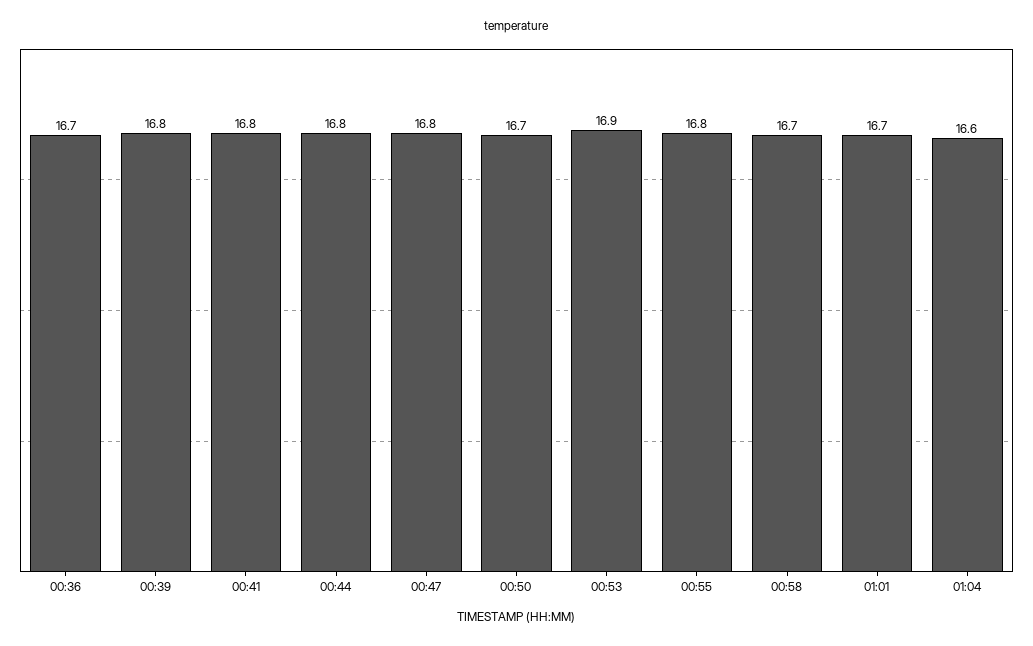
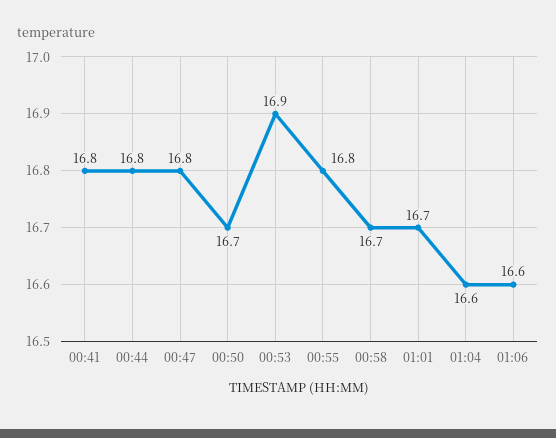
00:36: 16.7 -> none
00:39: 16.8 -> none
01:06: none -> 16.6

